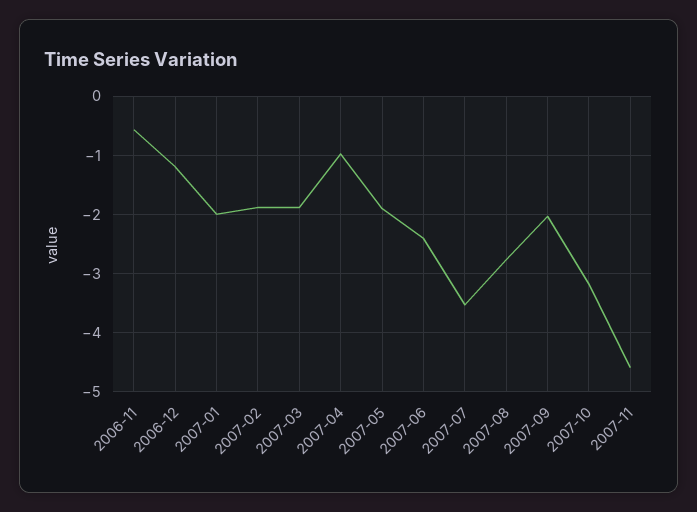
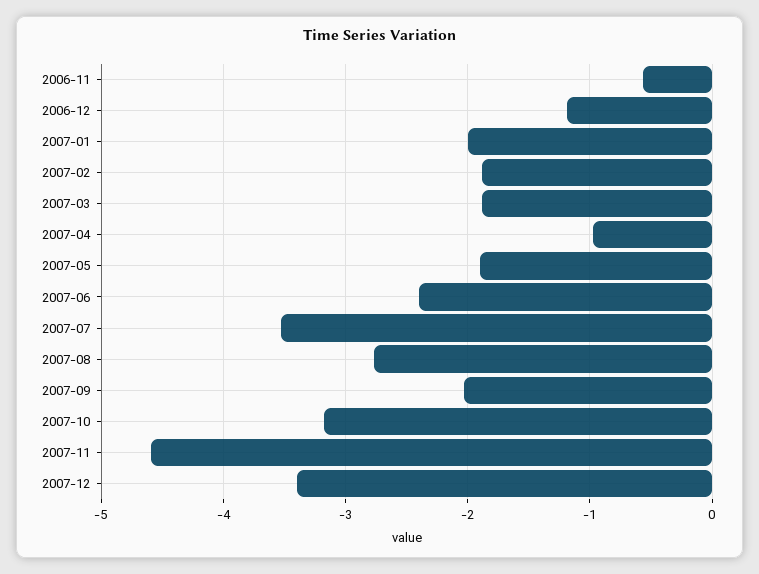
2007-12: none -> -3.4

